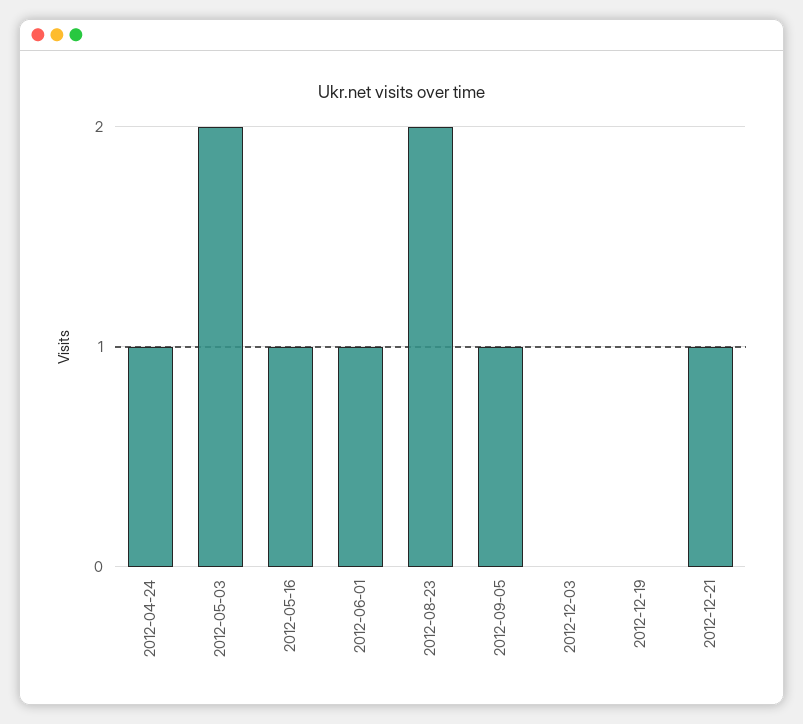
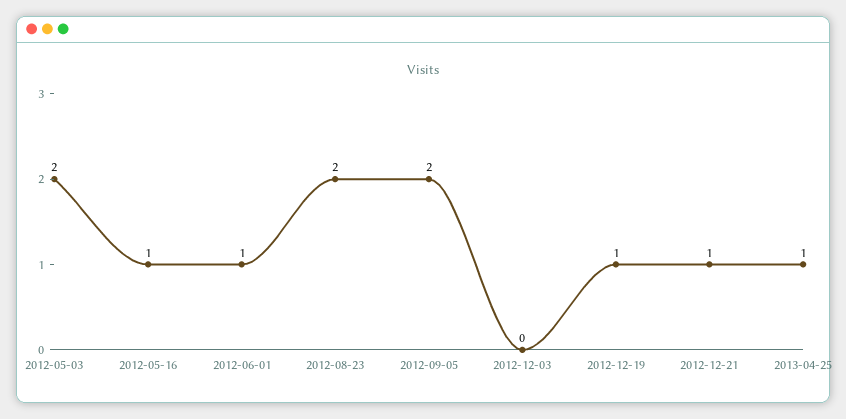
2012-04-24: 1 -> none
2012-09-05: 1 -> 2
2012-12-19: 0 -> 1
2013-04-25: none -> 1

